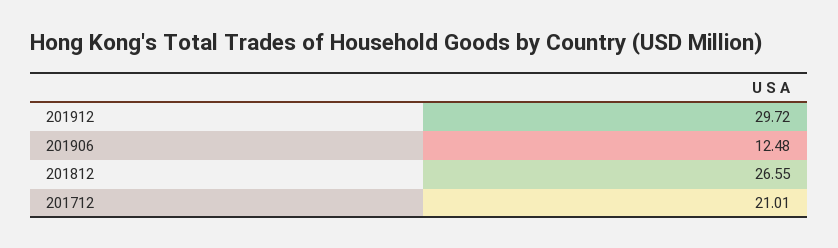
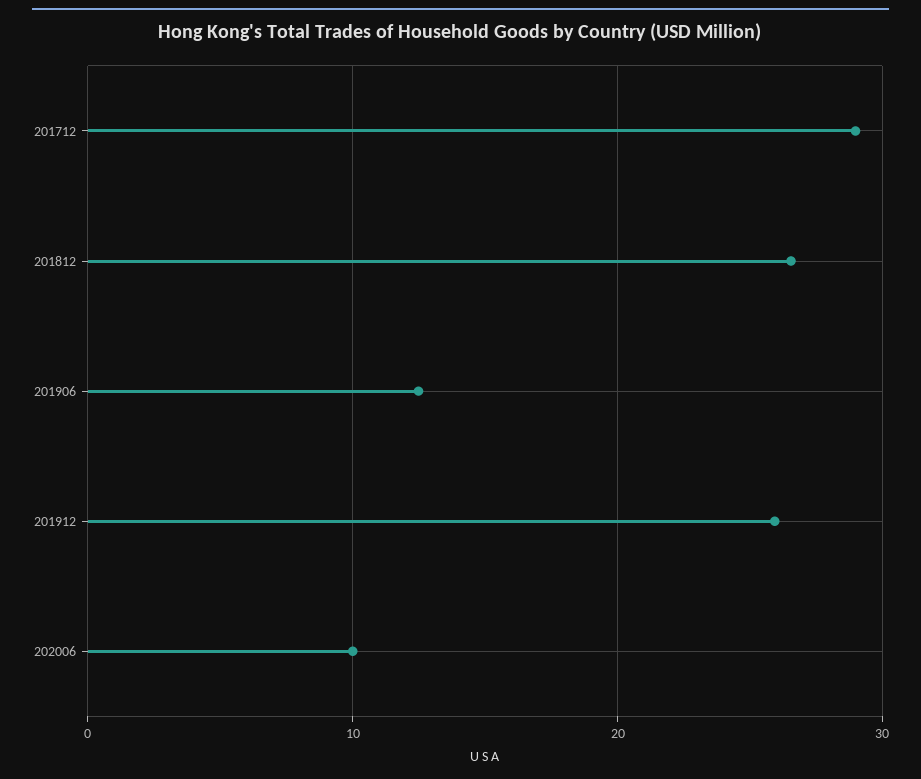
201912: 29.72 -> 26
201712: 21.01 -> 29
202006: none -> 10

